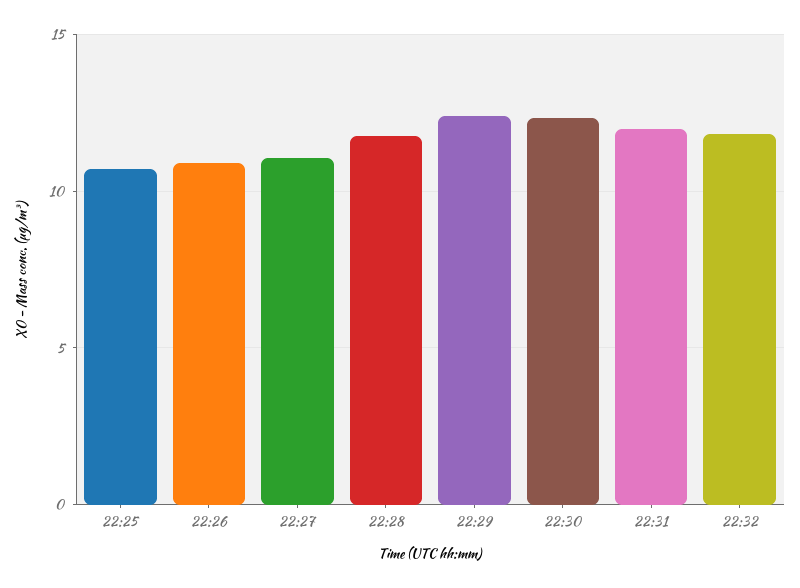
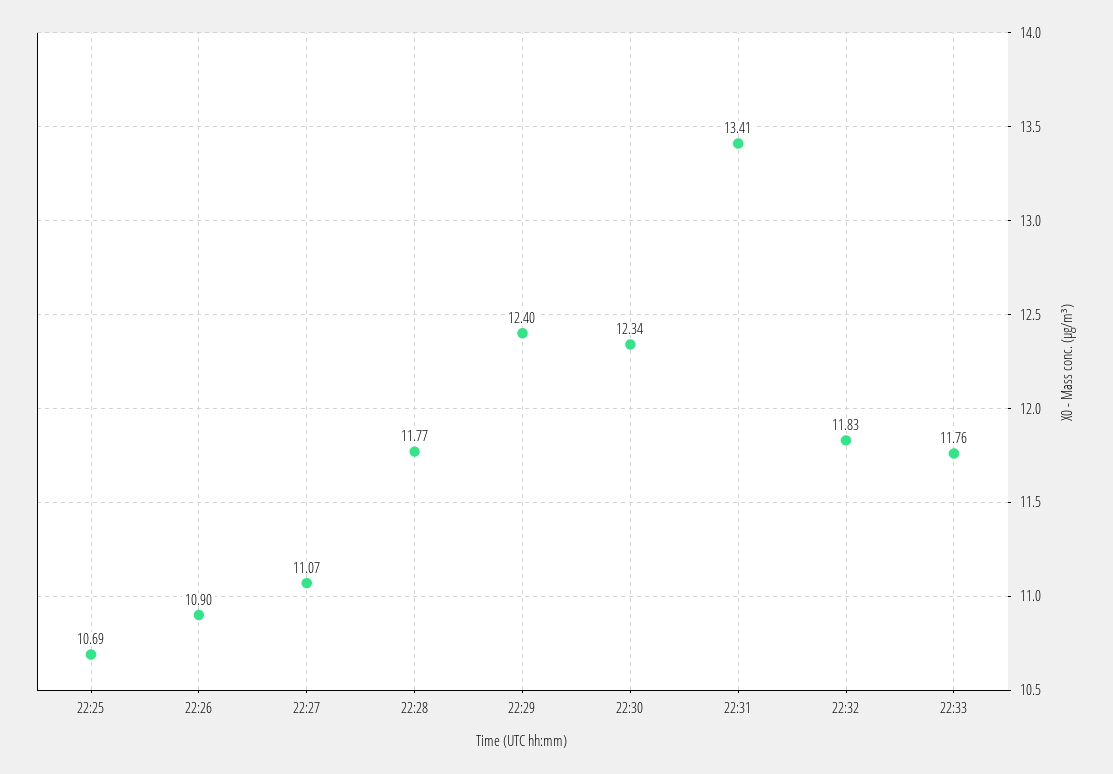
22:31: 12 -> 13.41
22:33: none -> 11.76

